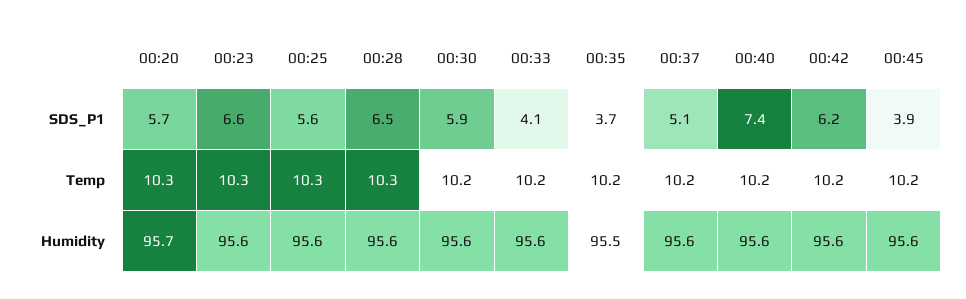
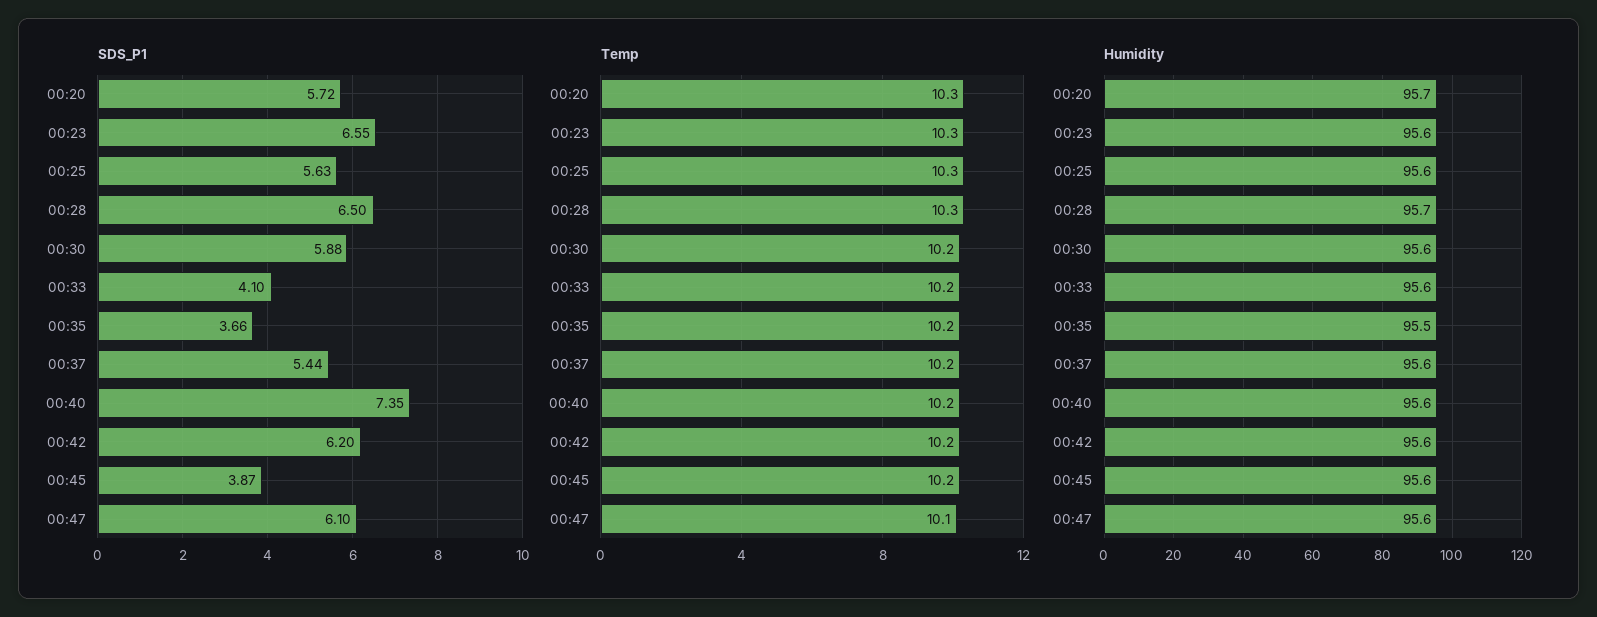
SDS_P1, 00:37: 5.1 -> 5.44
Humidity, 00:28: 95.6 -> 95.7
SDS_P1, 00:47: none -> 6.1
Temp, 00:47: none -> 10.1
Humidity, 00:47: none -> 95.6

